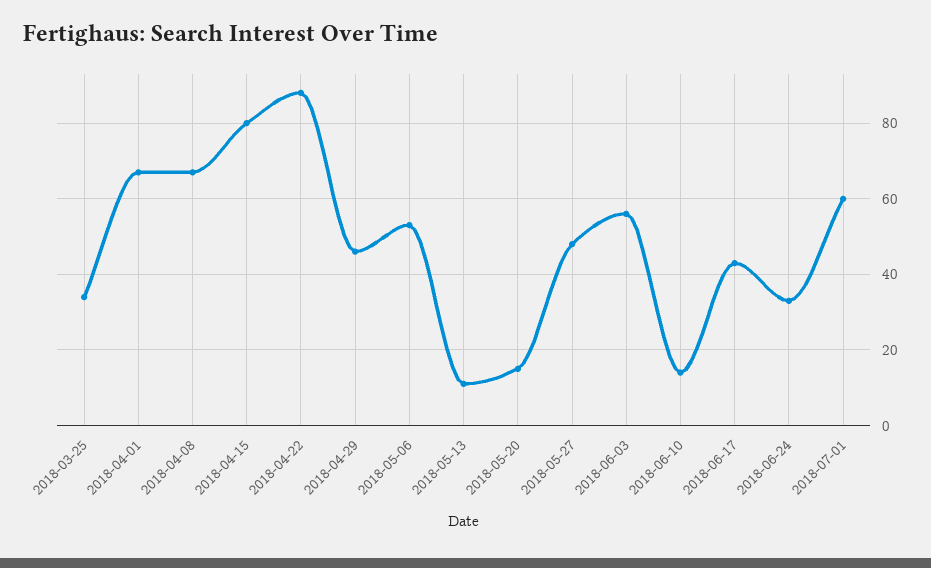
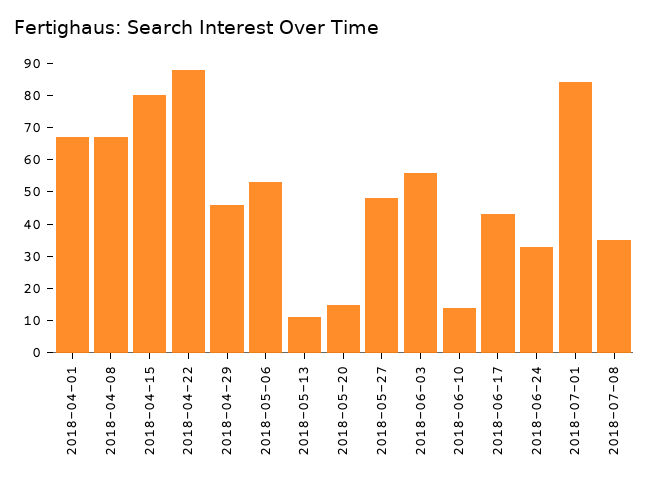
2018-03-25: 35 -> none
2018-07-01: 60 -> 85
2018-07-08: none -> 35

